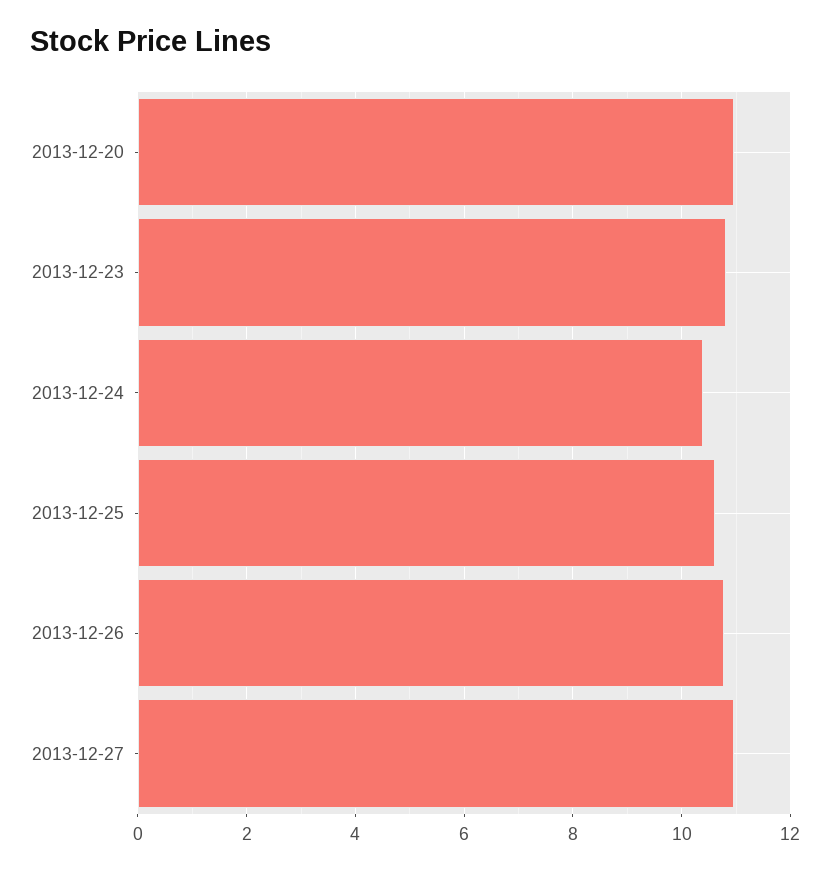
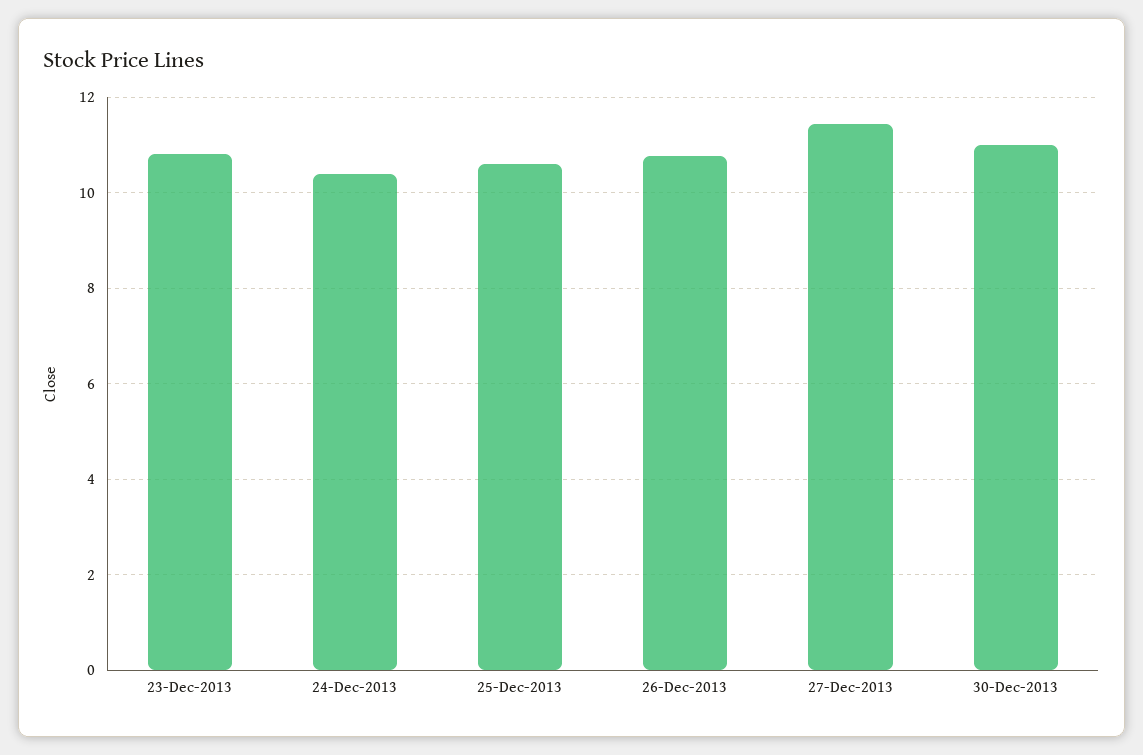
2013-12-20: 11 -> none
2013-12-27: 11 -> 11.4
30-Dec-2013: none -> 11

